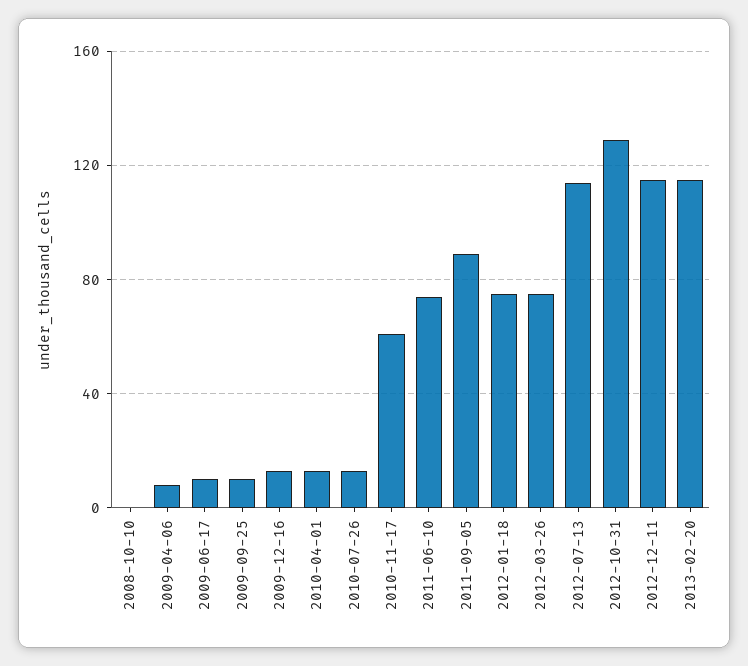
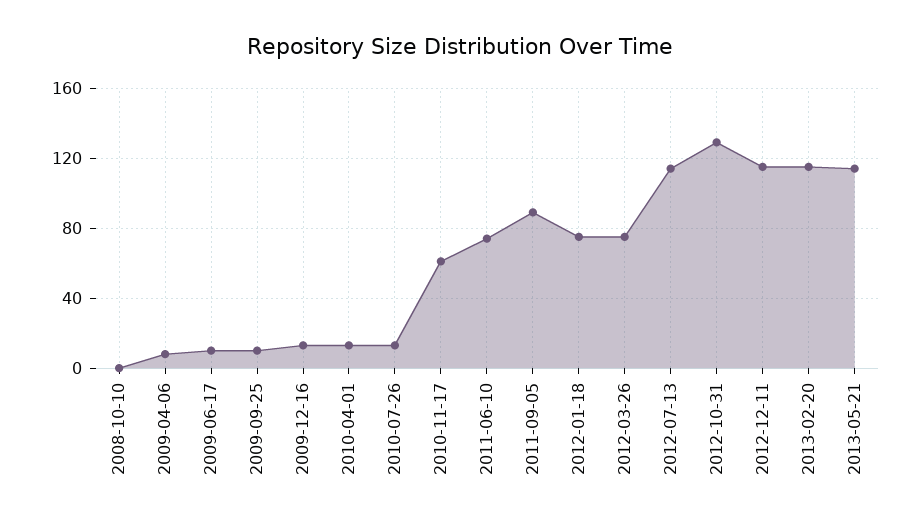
2013-05-21: none -> 115

